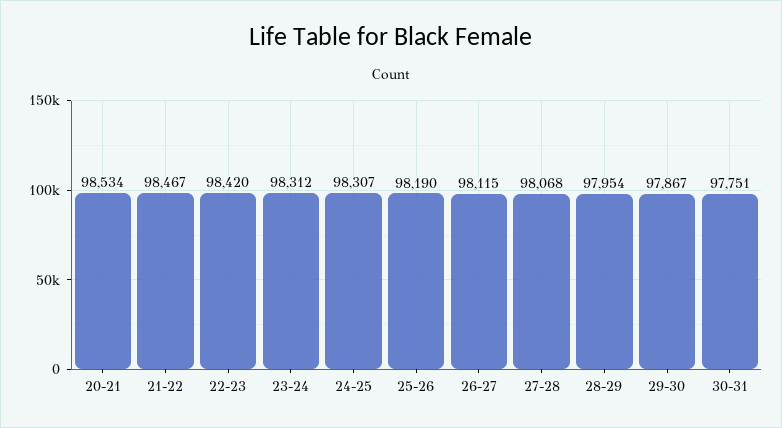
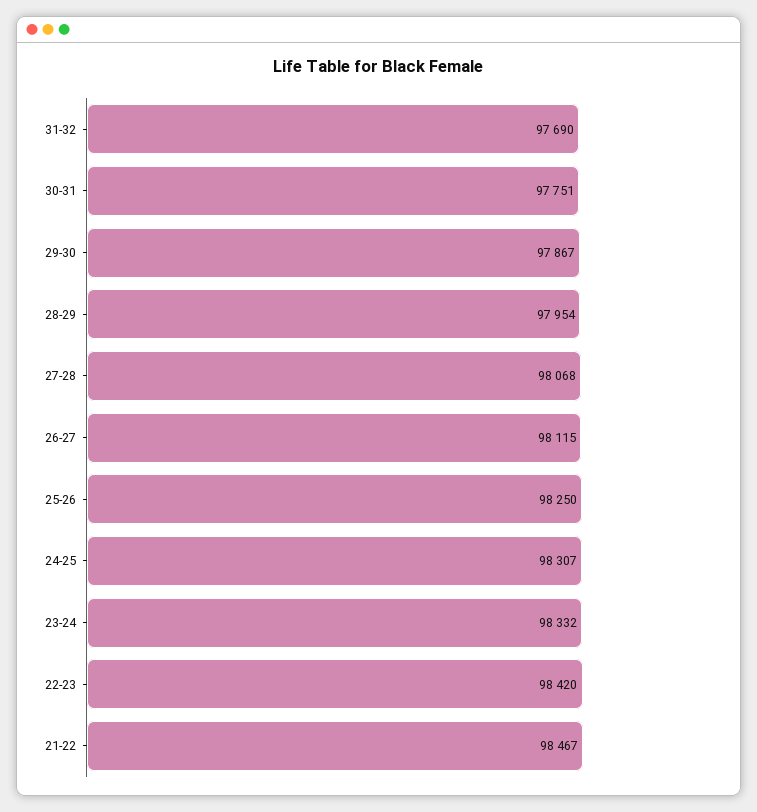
20-21: 98534 -> none
23-24: 98312 -> 98332
25-26: 98190 -> 98250
31-32: none -> 97690

